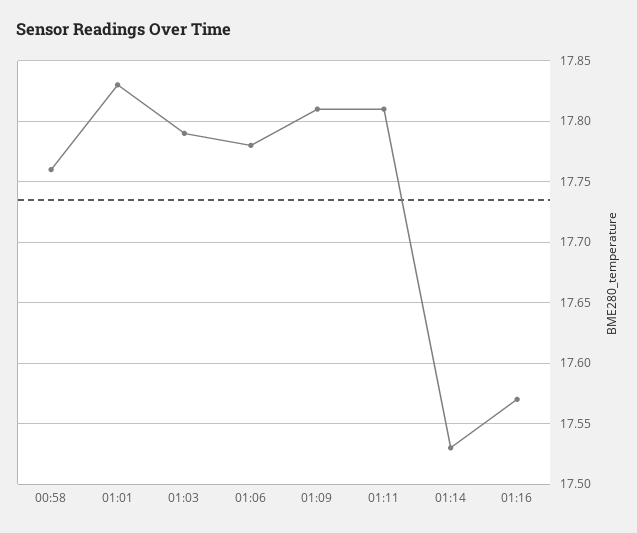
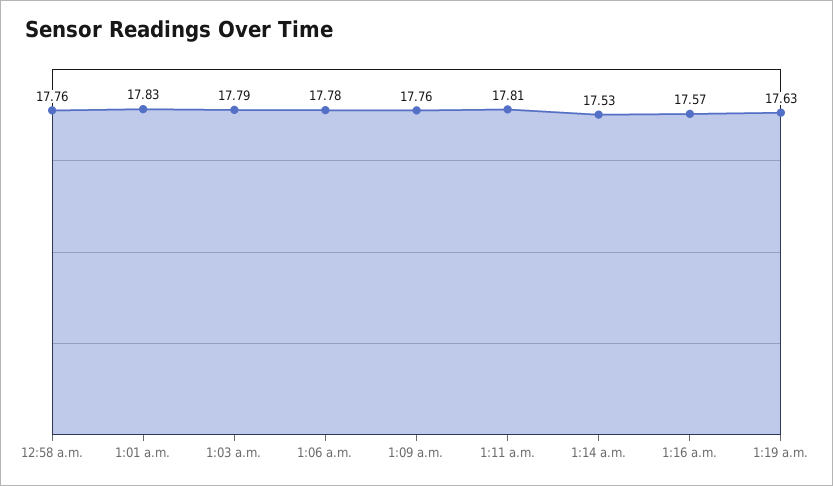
01:09: 17.81 -> 17.76
1:19 a.m.: none -> 17.63

